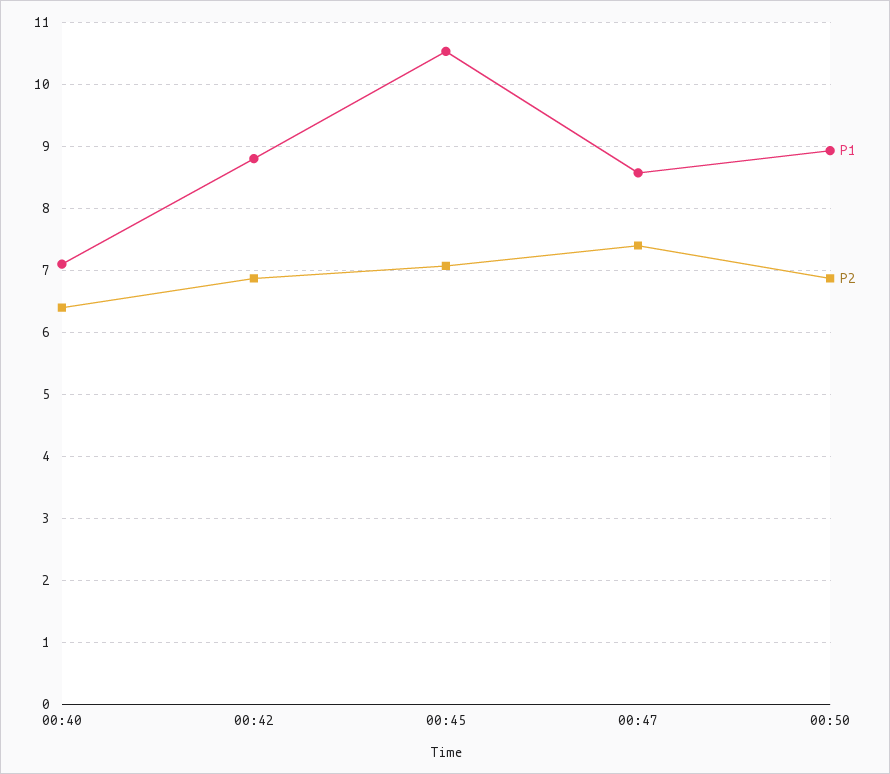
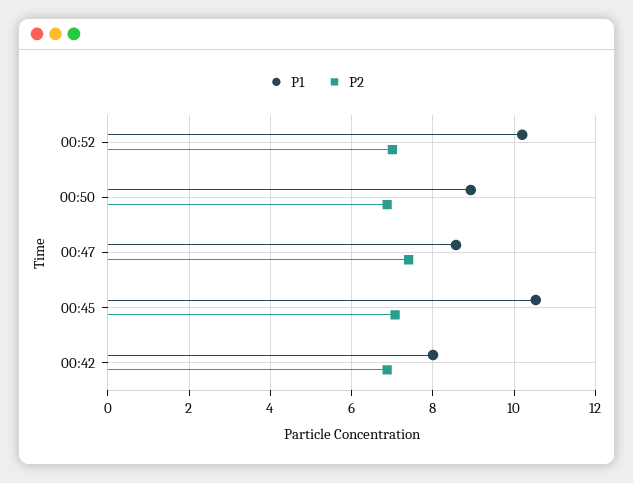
P1, 00:40: 7.1 -> none
P2, 00:40: 6.4 -> none
P1, 00:42: 8.8 -> 8
P1, 00:52: none -> 10.2
P2, 00:52: none -> 7

